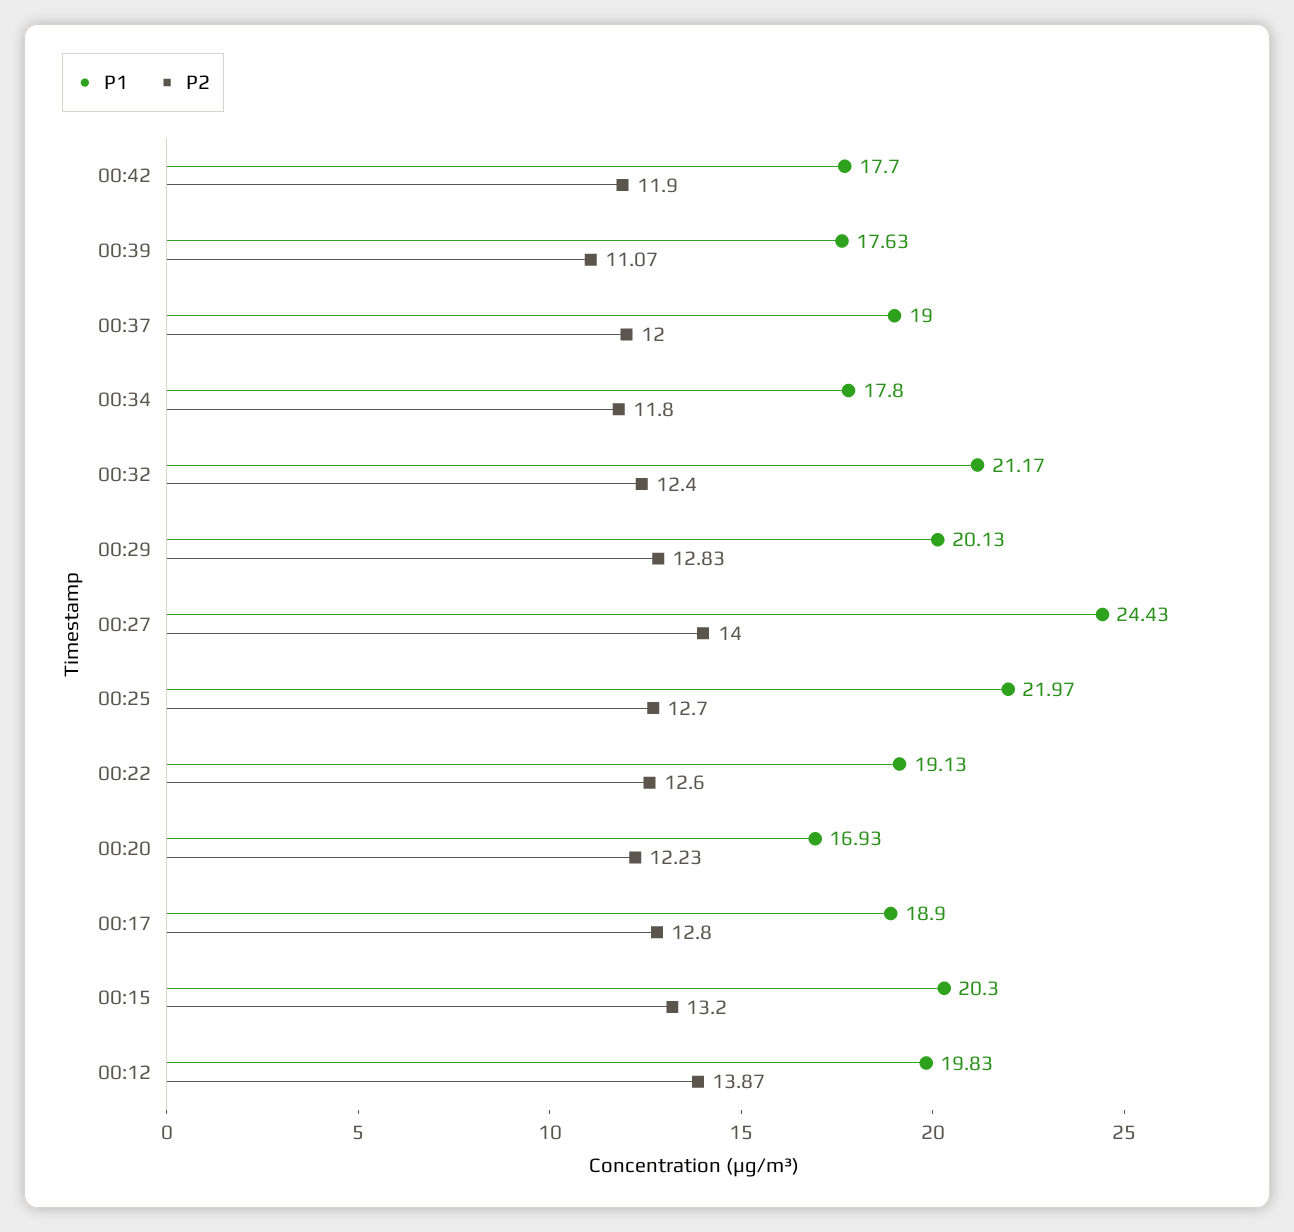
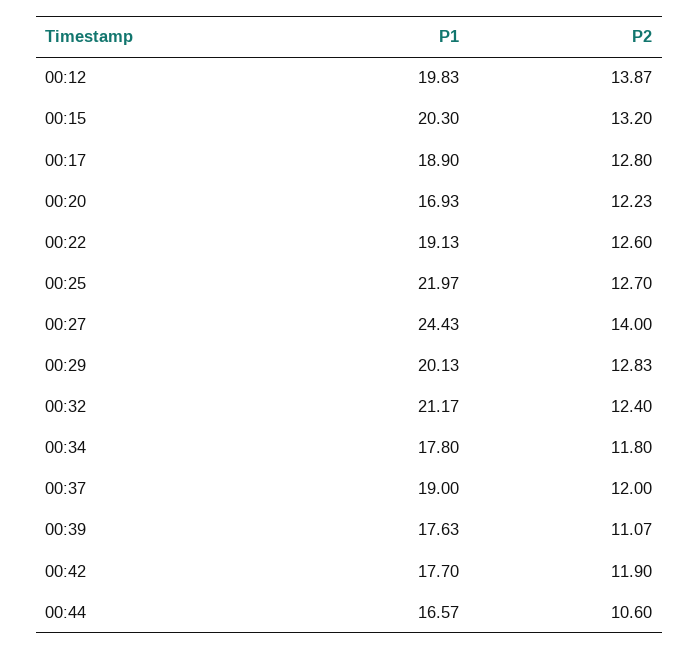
P1, 00:44: none -> 16.57
P2, 00:44: none -> 10.6

